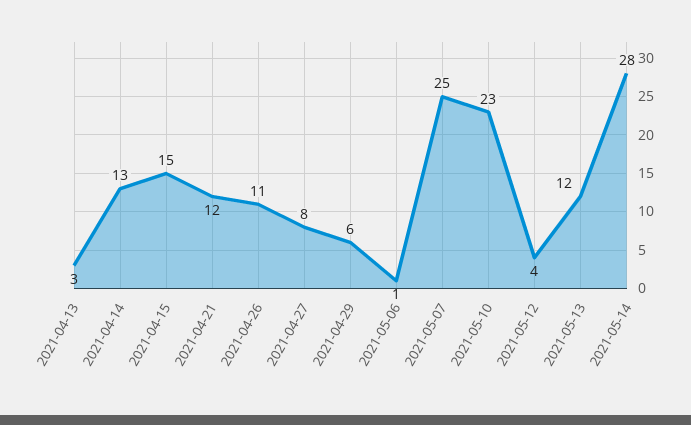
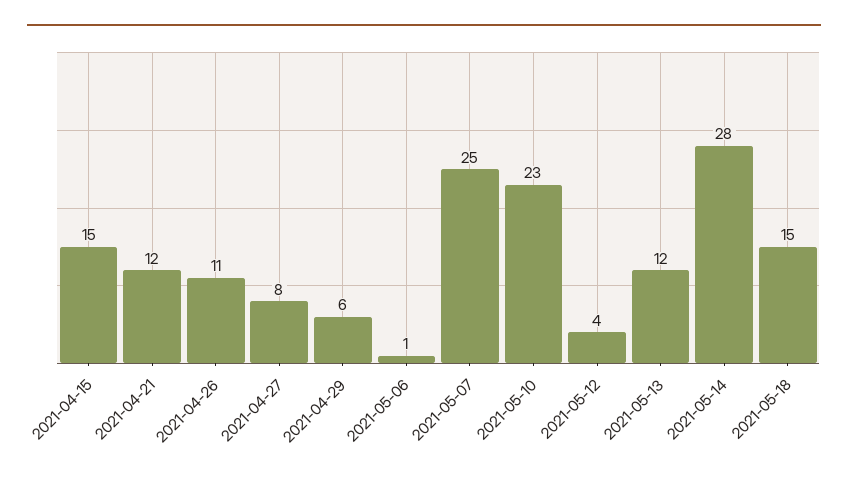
2021-04-13: 3 -> none
2021-04-14: 13 -> none
2021-05-18: none -> 15

